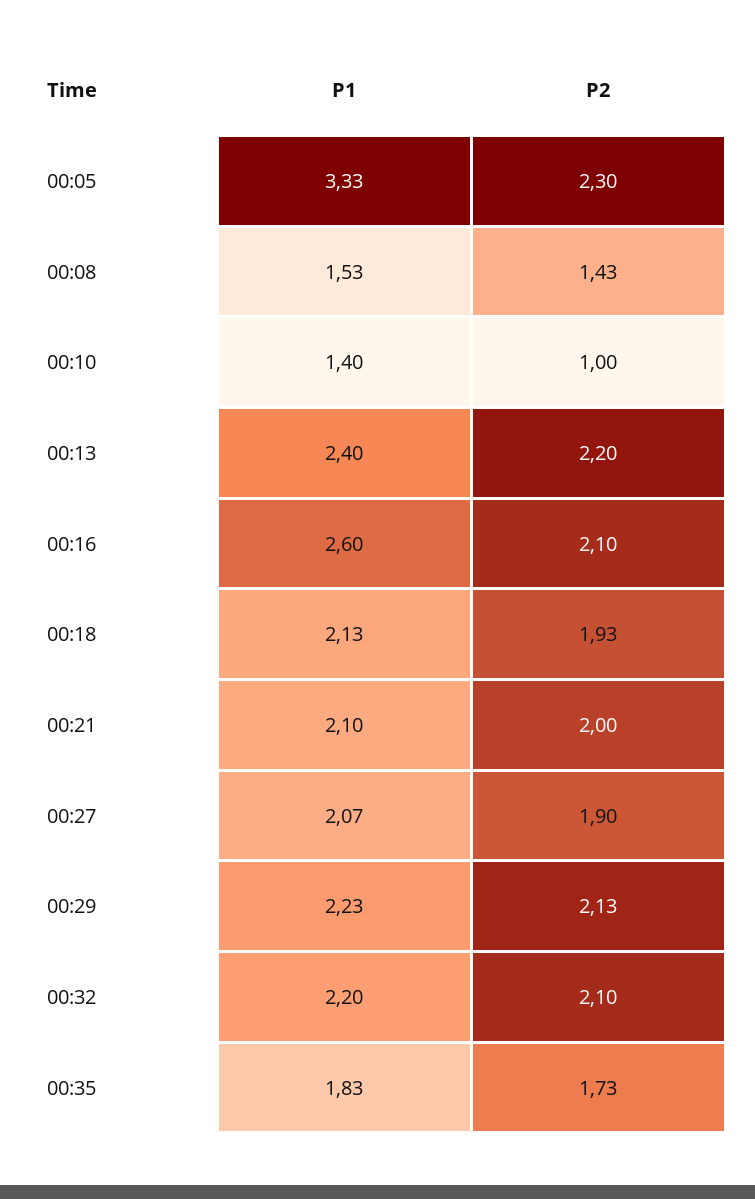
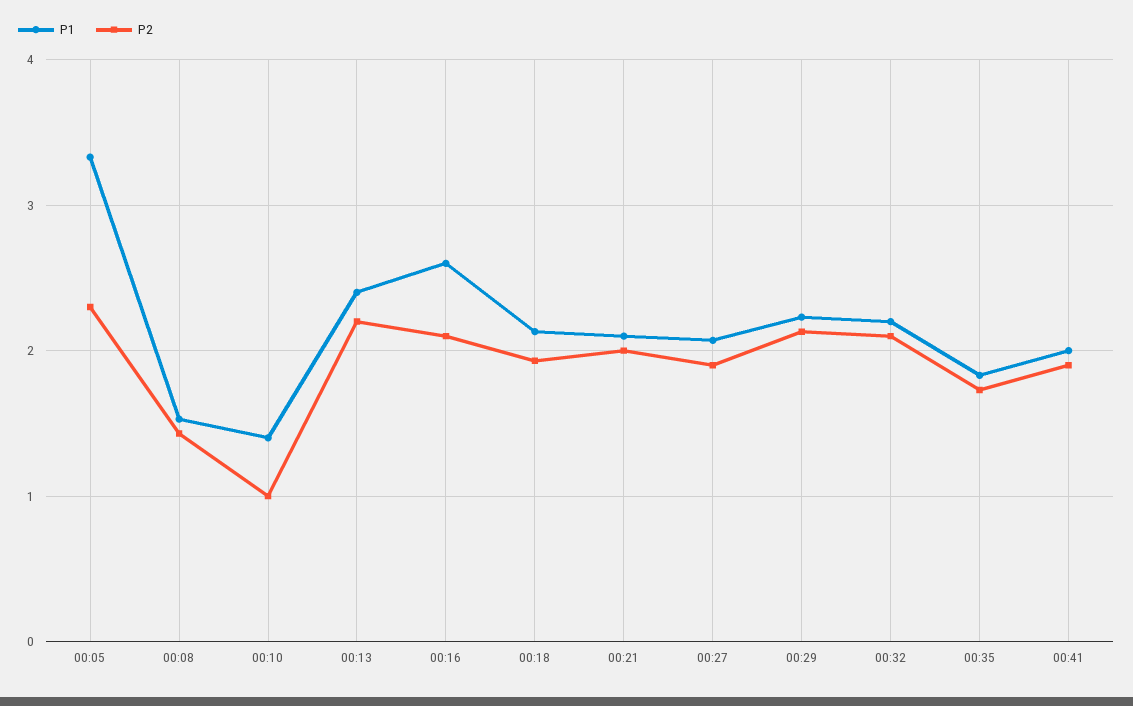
P1, 00:41: none -> 2
P2, 00:41: none -> 1.9

